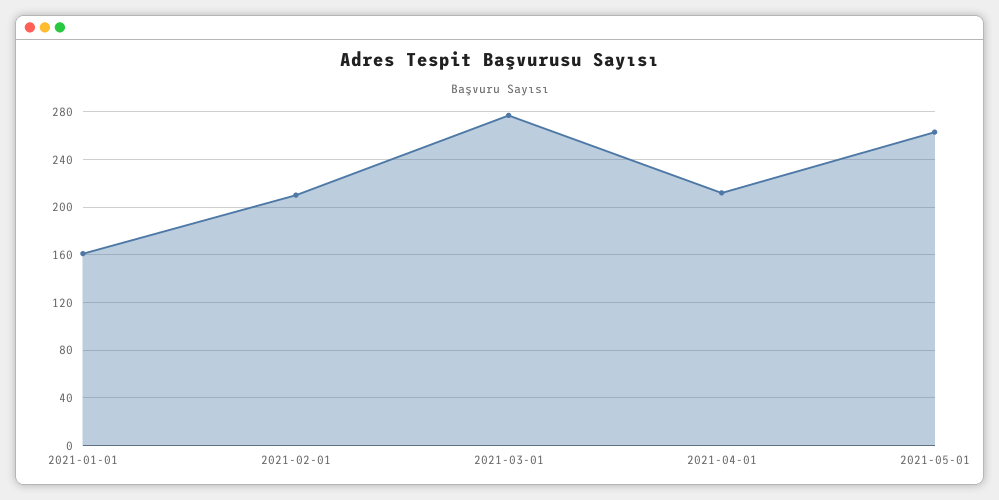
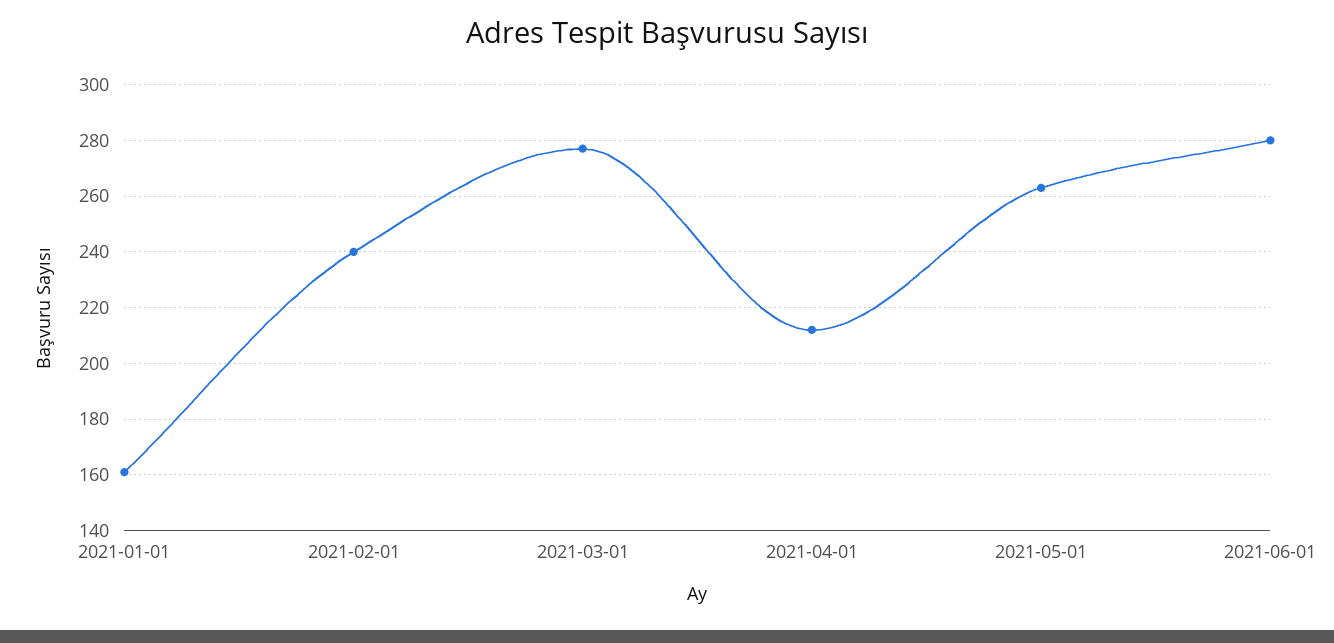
2021-02-01: 210 -> 240
2021-06-01: none -> 280

